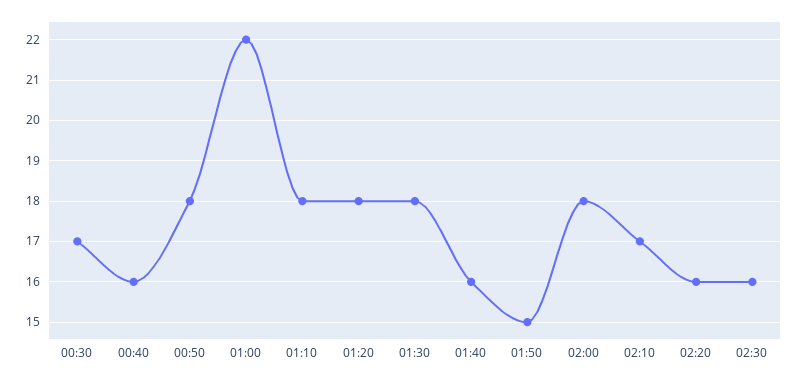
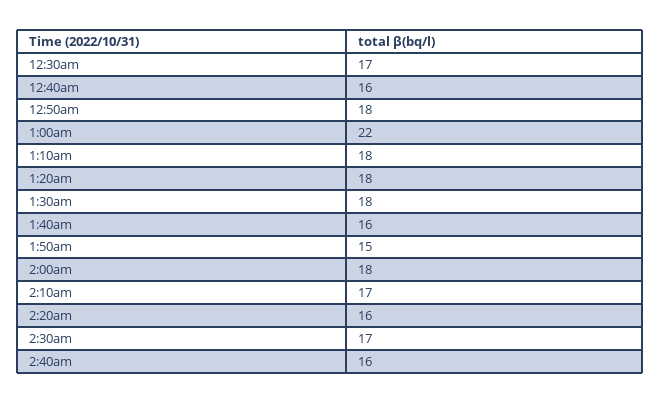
02:30: 16 -> 17
2:40am: none -> 16

